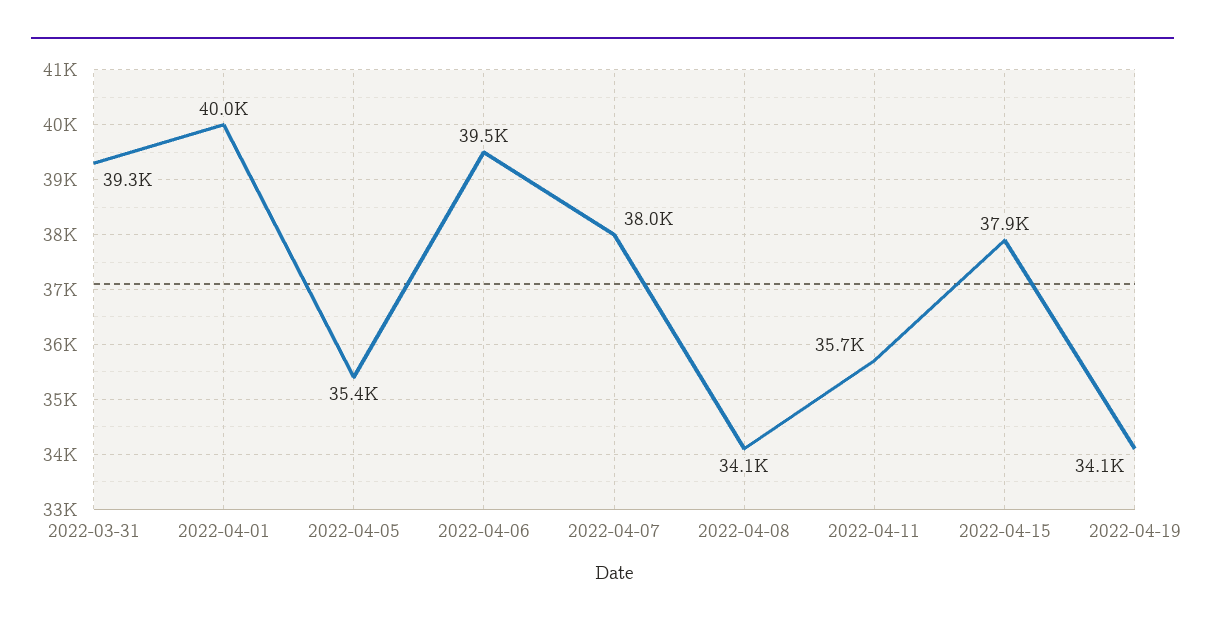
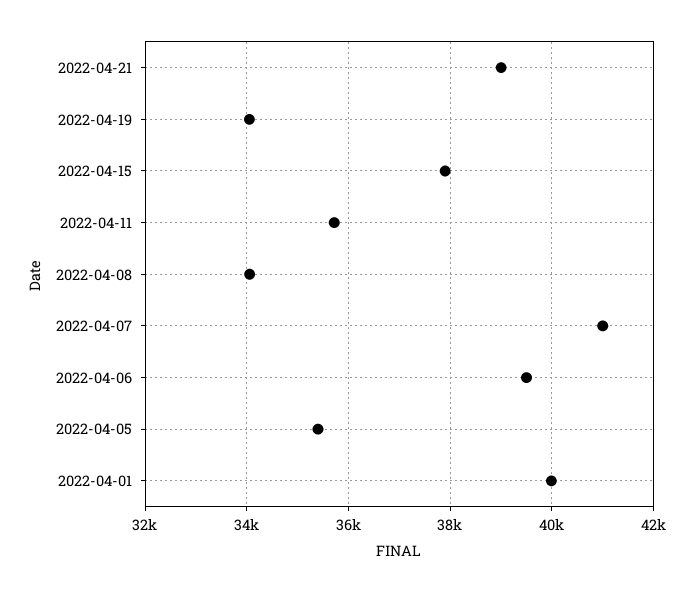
2022-03-31: 39300 -> none
2022-04-07: 38000 -> 41000
2022-04-21: none -> 39000

